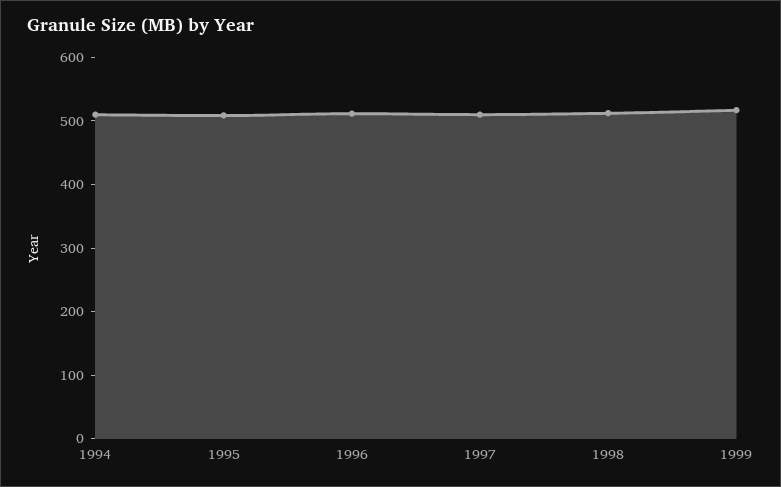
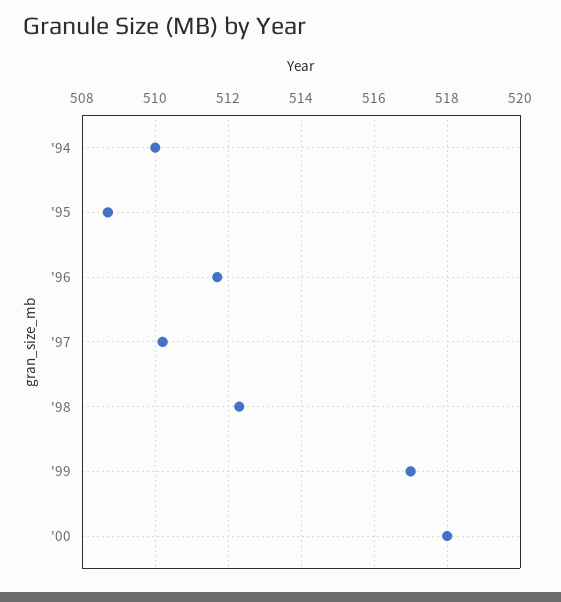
'00: none -> 518

